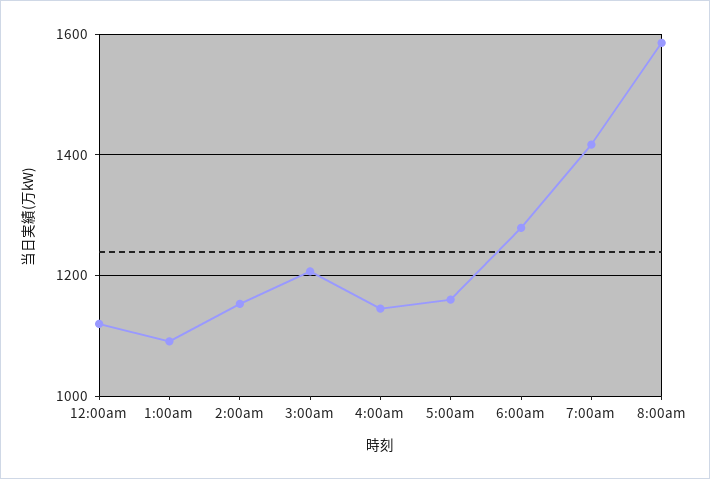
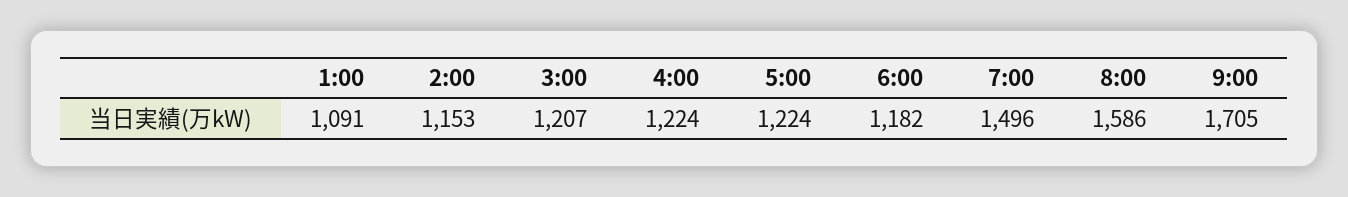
12:00am: 1120 -> none
4:00am: 1140 -> 1224
5:00am: 1160 -> 1224
6:00am: 1280 -> 1182
7:00am: 1420 -> 1496
9:00: none -> 1705

